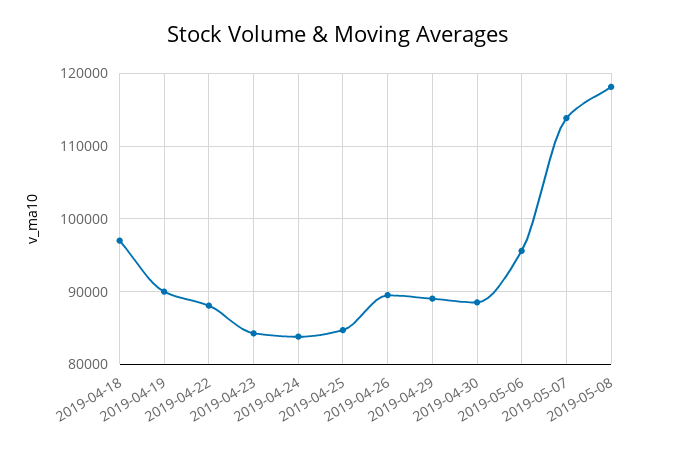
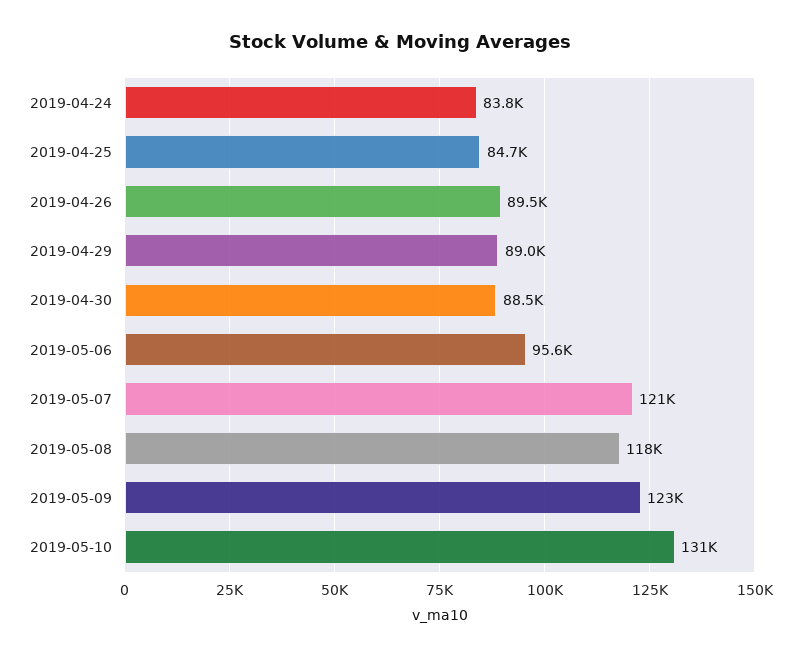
2019-04-18: 97000 -> none
2019-04-19: 90000 -> none
2019-04-22: 88000 -> none
2019-04-23: 84000 -> none
2019-05-07: 114000 -> 121000
2019-05-09: none -> 123000
2019-05-10: none -> 131000

